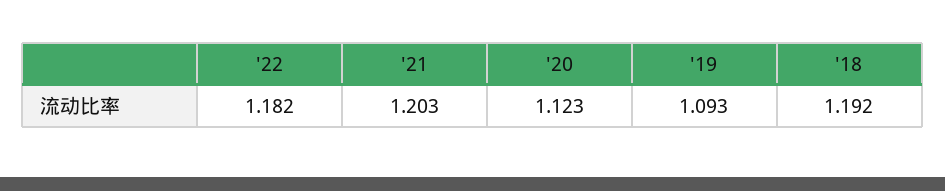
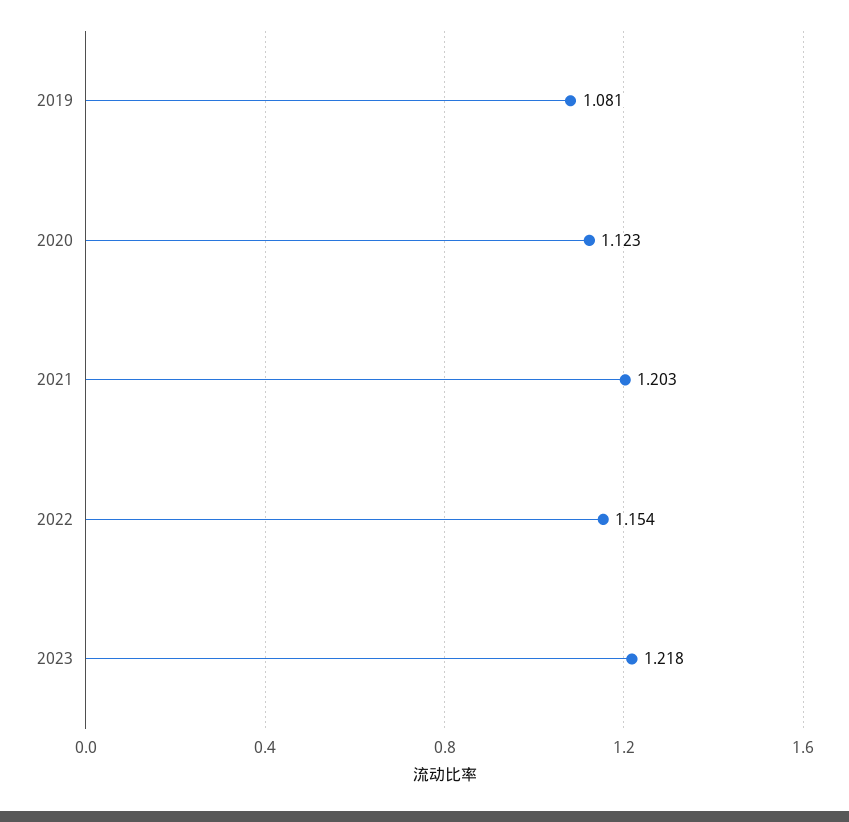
'22: 1.182 -> 1.154
'19: 1.093 -> 1.081
'18: 1.192 -> none
2023: none -> 1.218

